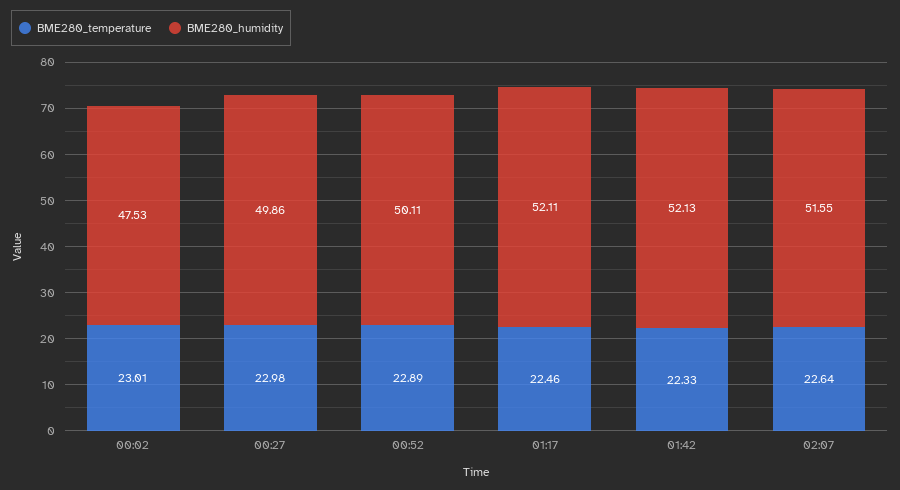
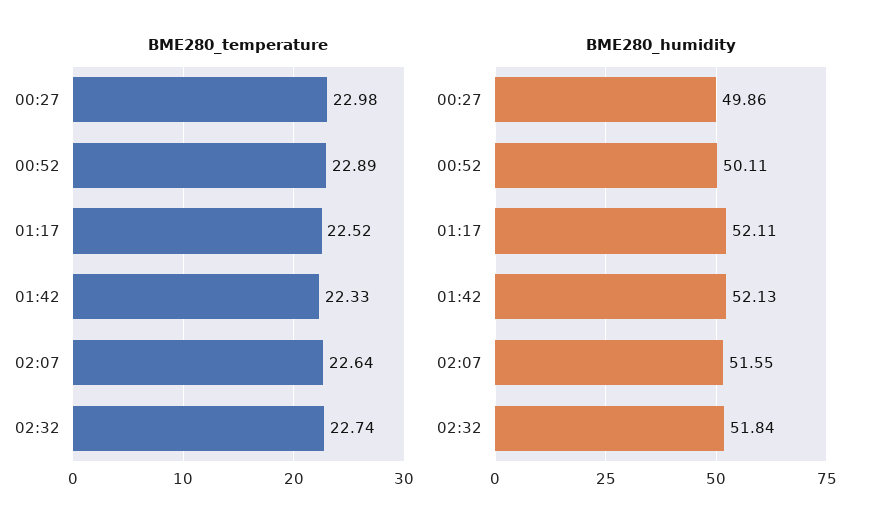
BME280_temperature, 00:02: 23.01 -> none
BME280_humidity, 00:02: 47.53 -> none
BME280_temperature, 01:17: 22.46 -> 22.52
BME280_temperature, 02:32: none -> 22.74
BME280_humidity, 02:32: none -> 51.84

